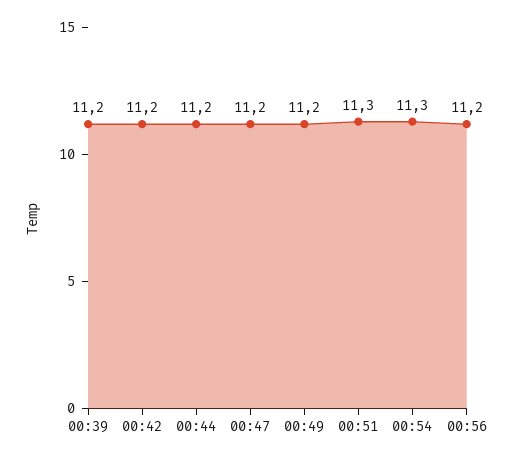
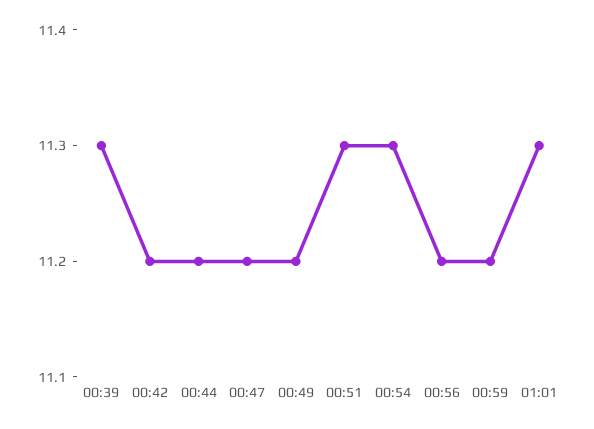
00:39: 11.2 -> 11.3
00:59: none -> 11.2
01:01: none -> 11.3

